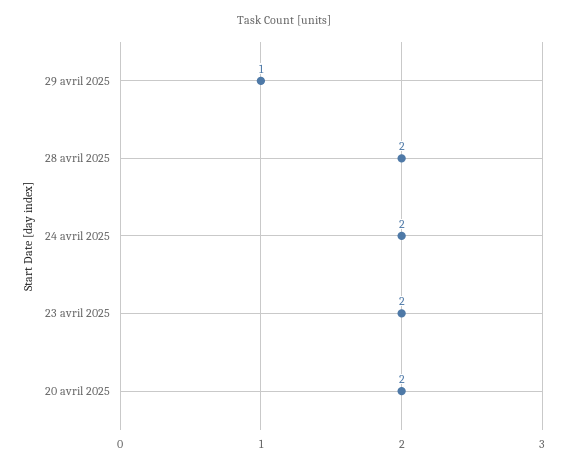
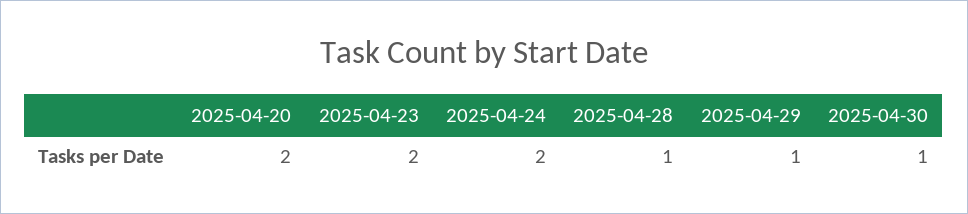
28 avril 2025: 2 -> 1
2025-04-30: none -> 1

